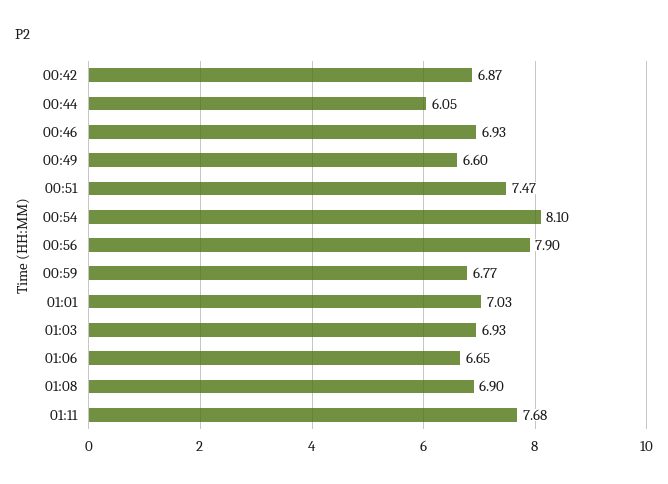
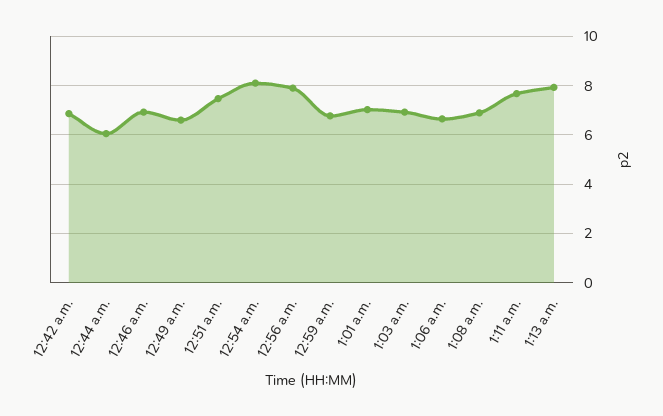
1:13 a.m.: none -> 8

